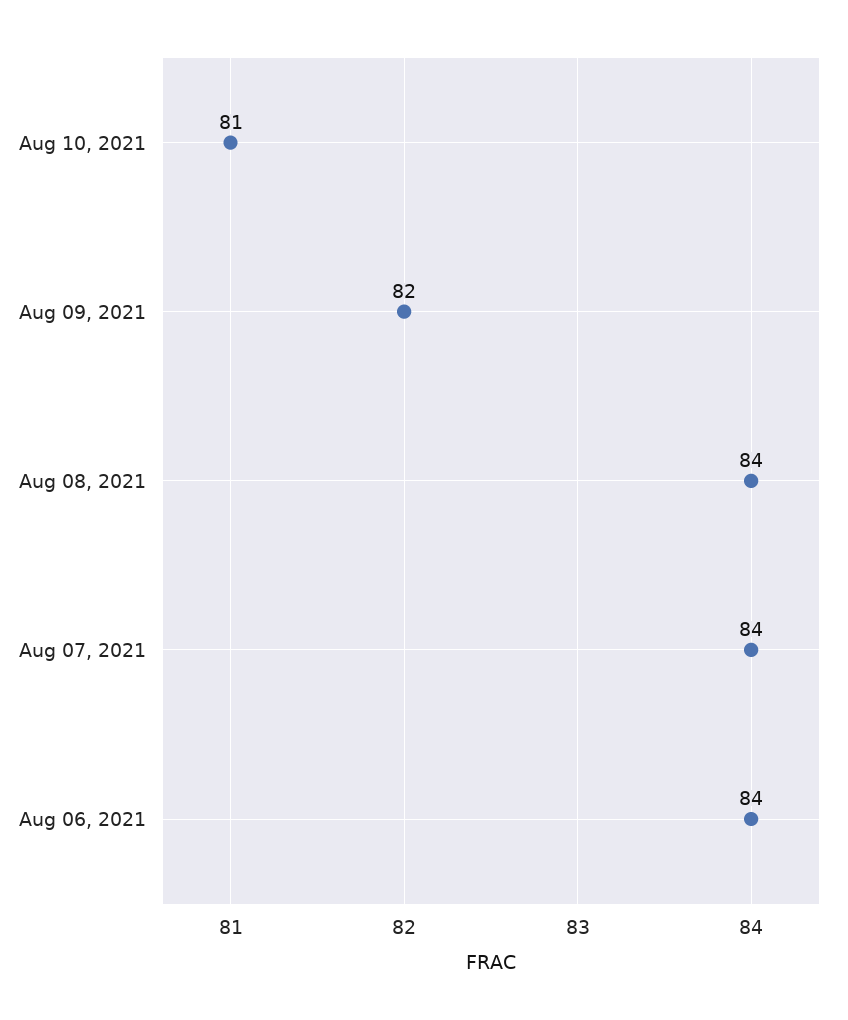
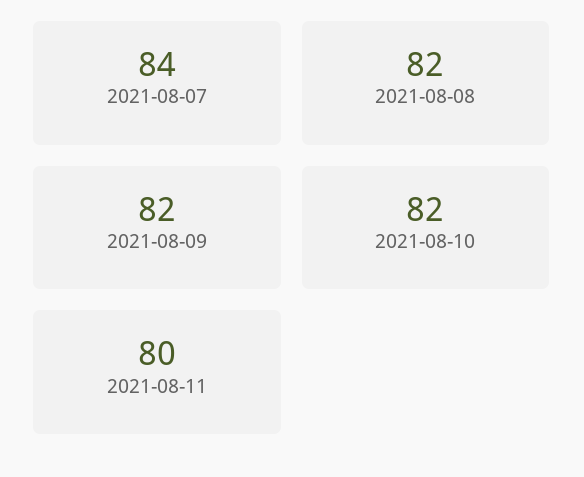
Aug 10, 2021: 81 -> 82
Aug 08, 2021: 84 -> 82
Aug 06, 2021: 84 -> none
2021-08-11: none -> 80

